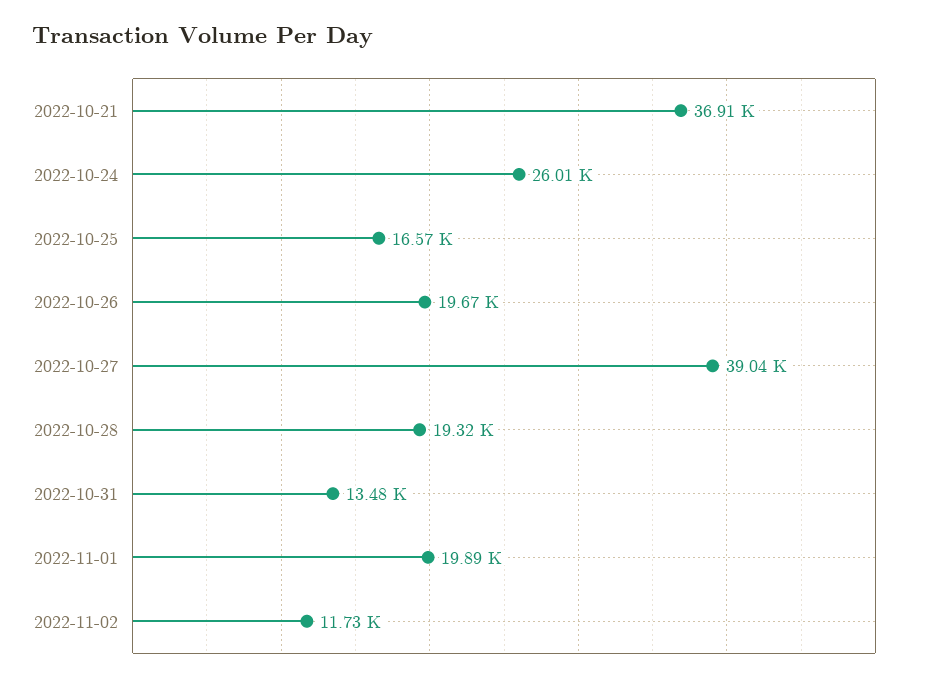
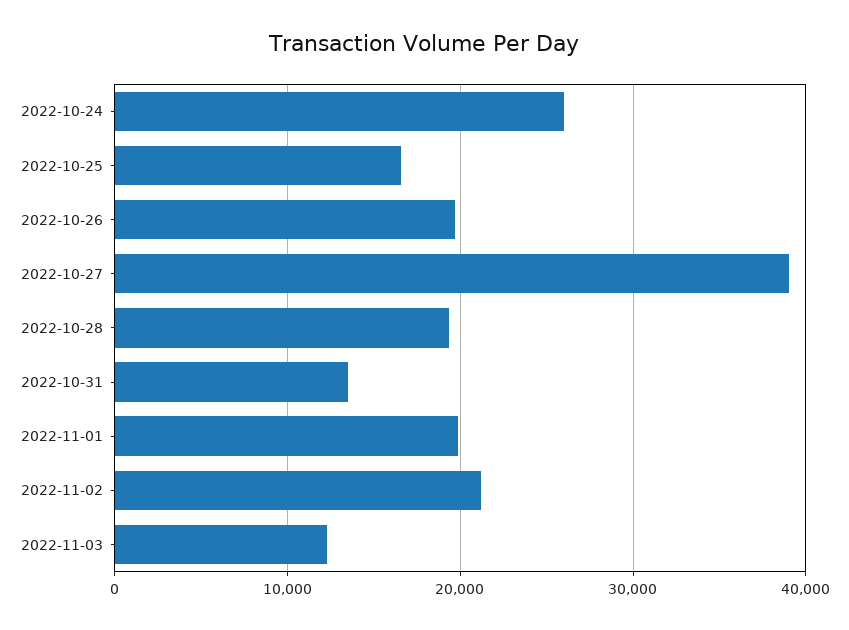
2022-10-21: 36910 -> none
2022-11-02: 11730 -> 21000
2022-11-03: none -> 12000

